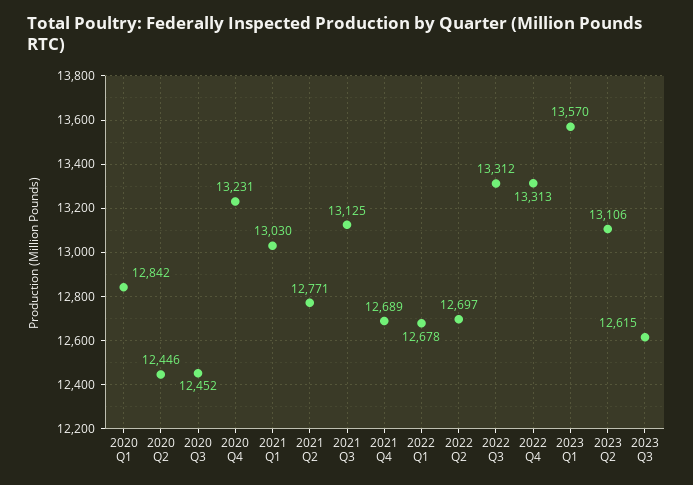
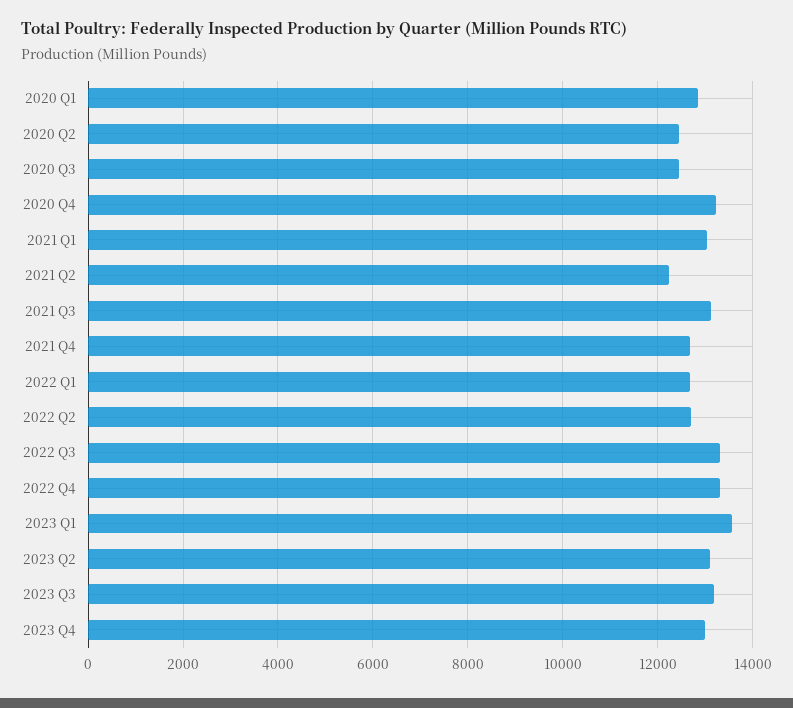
2021 Q2: 12771 -> 12200
2023 Q3: 12615 -> 13200
2023 Q4: none -> 13000

